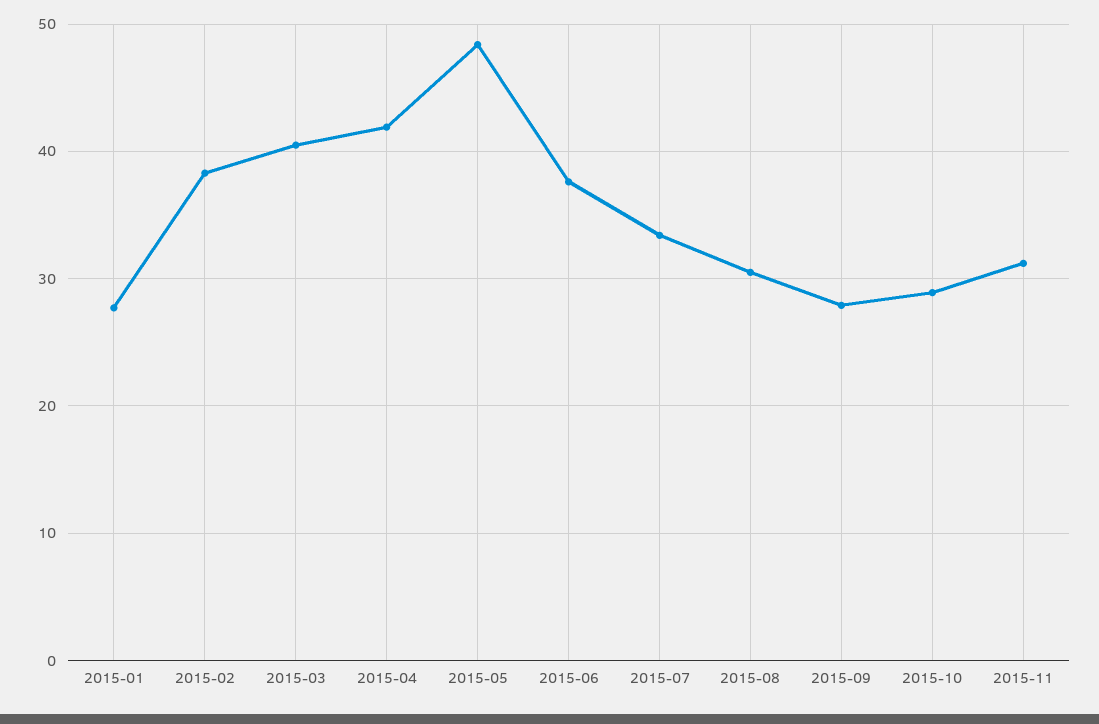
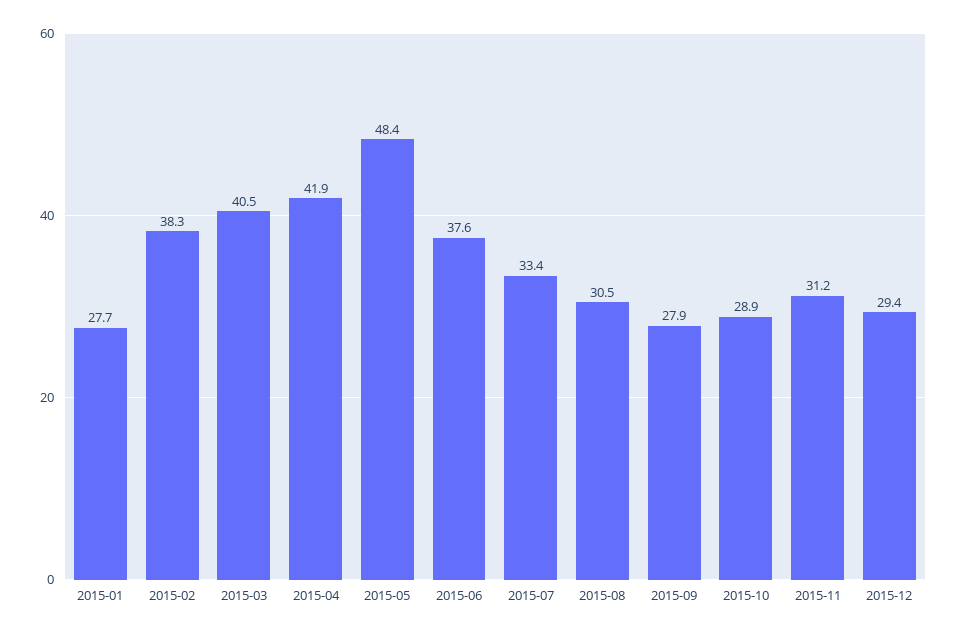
2015-12: none -> 29.4

